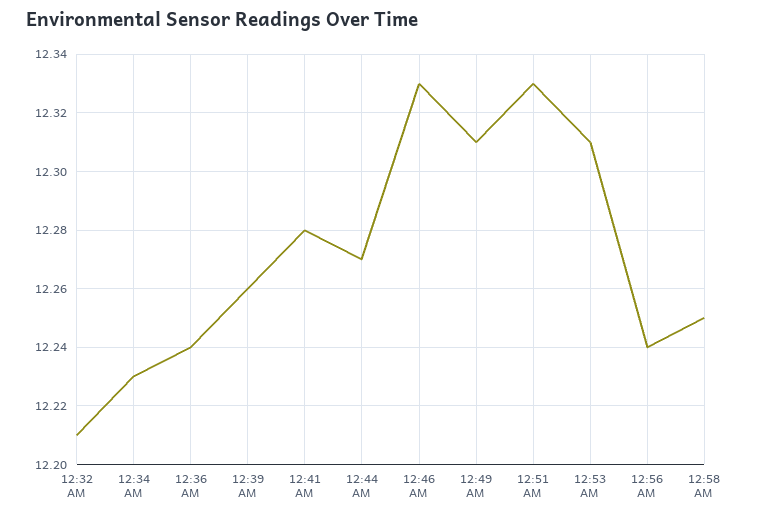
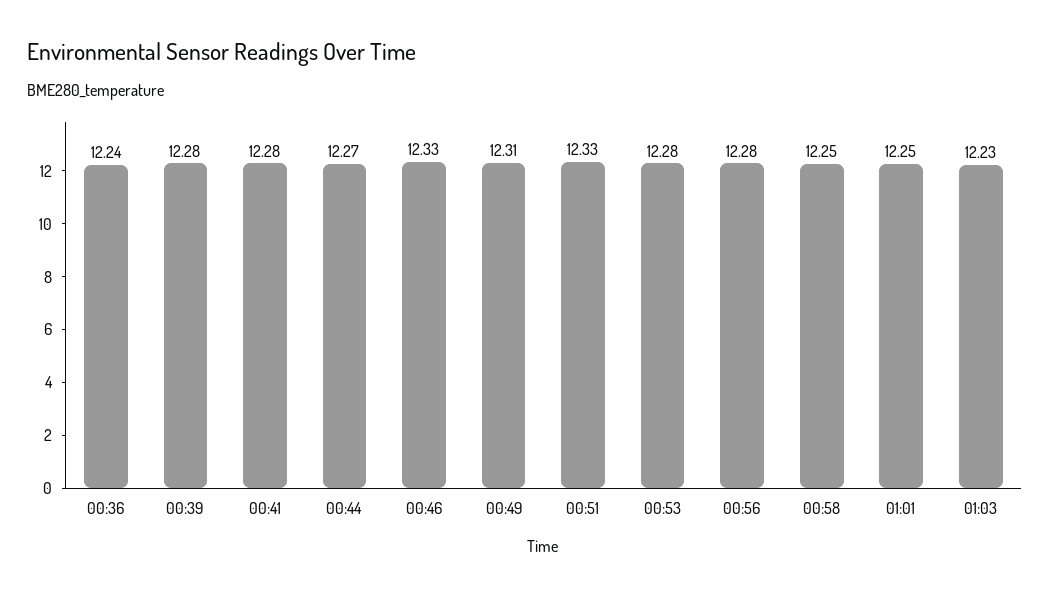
12:32 AM: 12.21 -> none
12:34 AM: 12.23 -> none
12:39 AM: 12.26 -> 12.28
12:53 AM: 12.31 -> 12.28
12:56 AM: 12.24 -> 12.28
01:01: none -> 12.25
01:03: none -> 12.23

